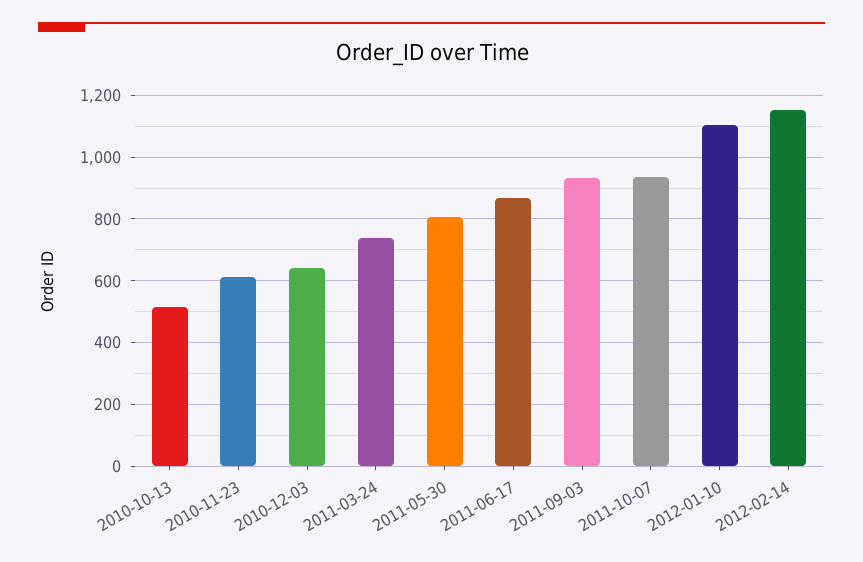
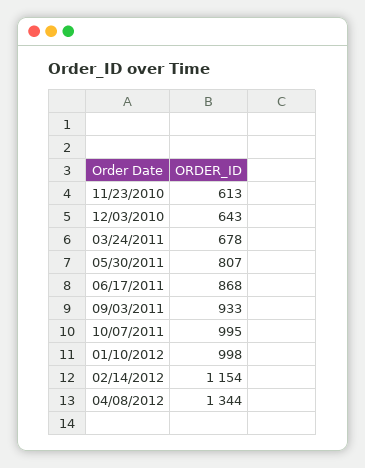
2010-10-13: 520 -> none
2011-03-24: 740 -> 678
2011-10-07: 940 -> 995
2012-01-10: 1100 -> 998
04/08/2012: none -> 1344

